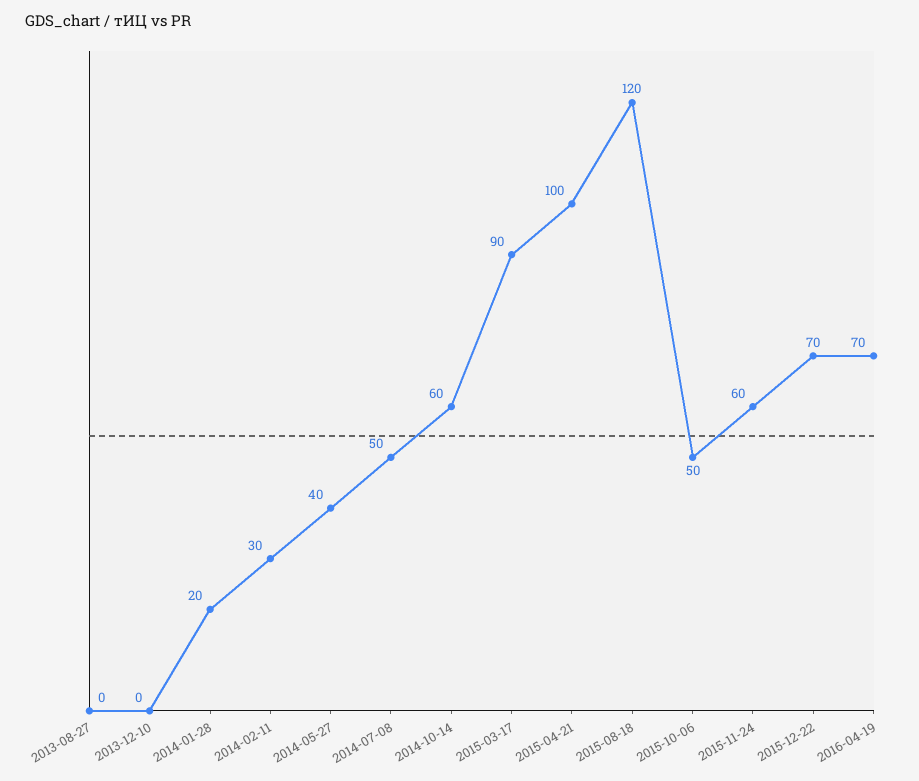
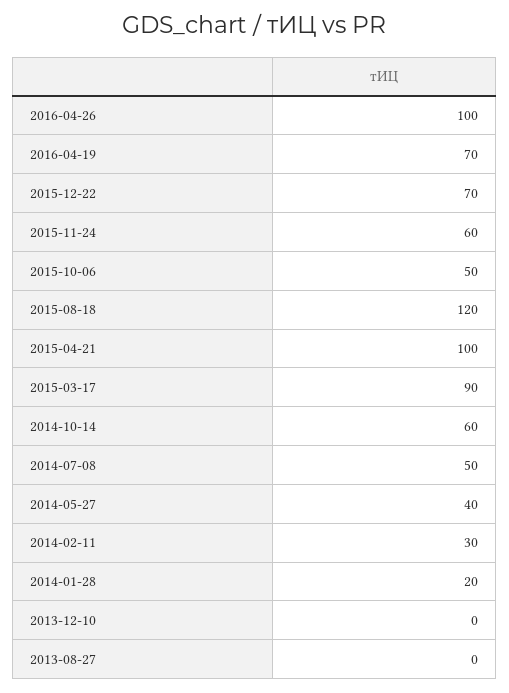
2016-04-26: none -> 100

